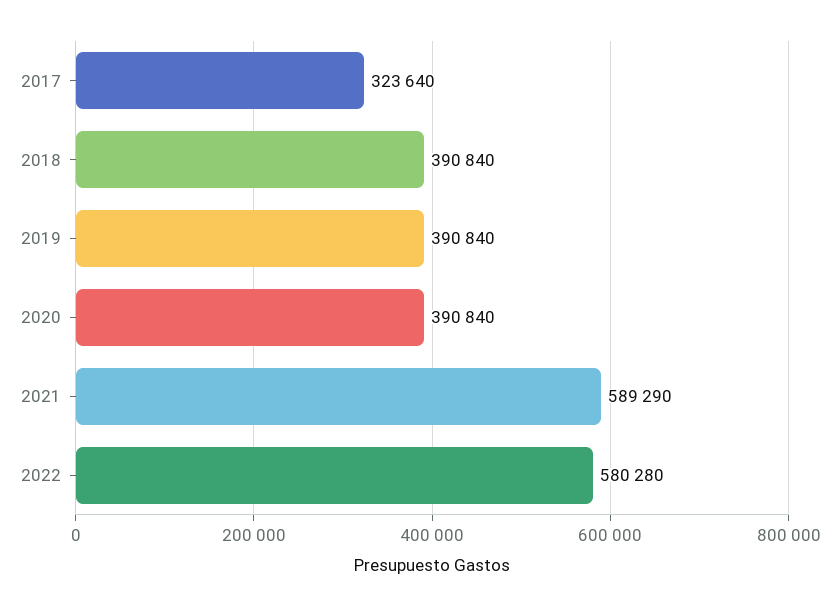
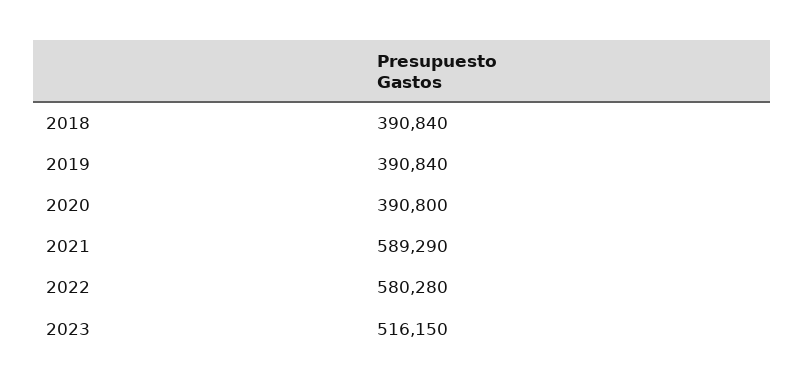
2017: 323640 -> none
2020: 390840 -> 390800
2023: none -> 516150

